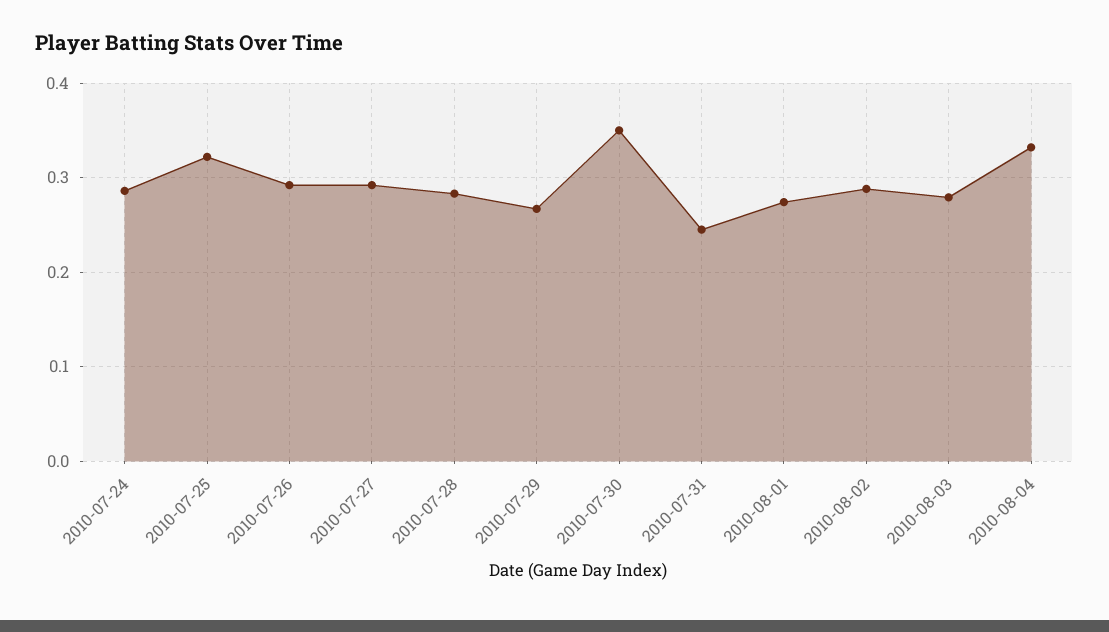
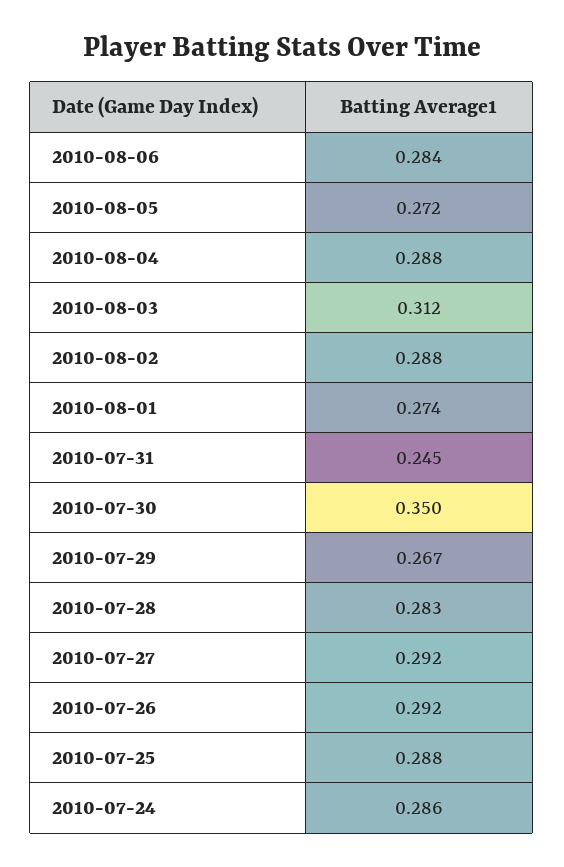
2010-07-25: 0.32 -> 0.288
2010-08-03: 0.28 -> 0.312
2010-08-04: 0.33 -> 0.288
2010-08-06: none -> 0.284
2010-08-05: none -> 0.272

